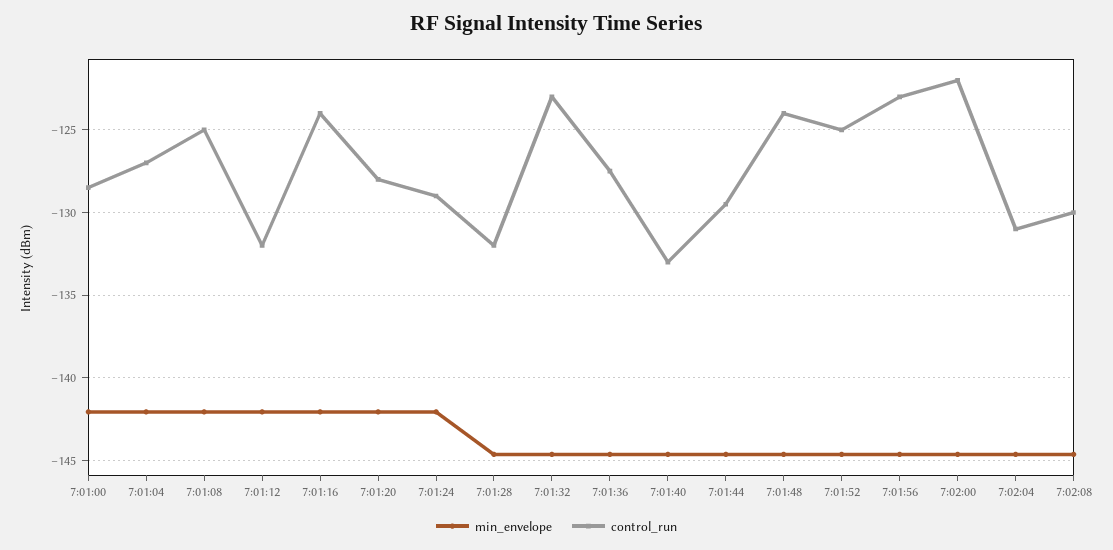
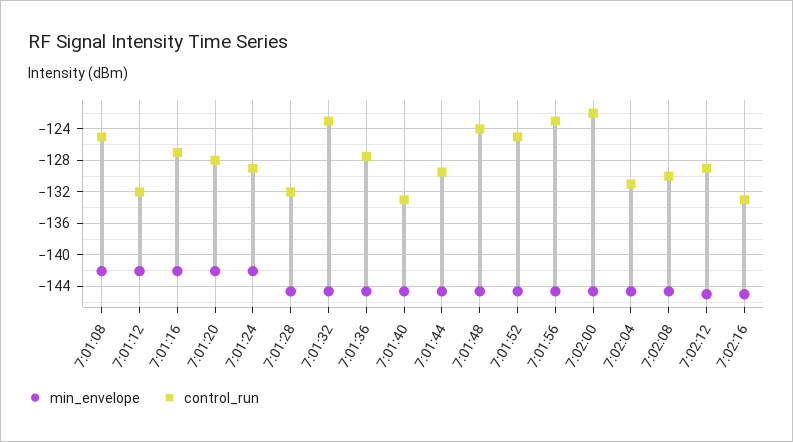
min_envelope, 7:01:00: -142 -> none
control_run, 7:01:00: -128.5 -> none
min_envelope, 7:01:04: -142 -> none
control_run, 7:01:04: -127 -> none
control_run, 7:01:16: -124 -> -127
min_envelope, 7:02:12: none -> -145
control_run, 7:02:12: none -> -129
min_envelope, 7:02:16: none -> -145
control_run, 7:02:16: none -> -133

